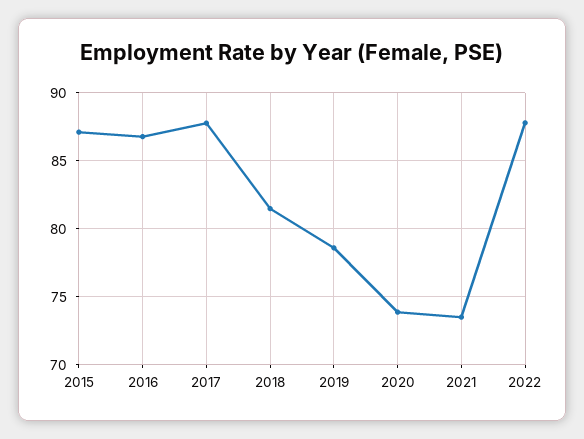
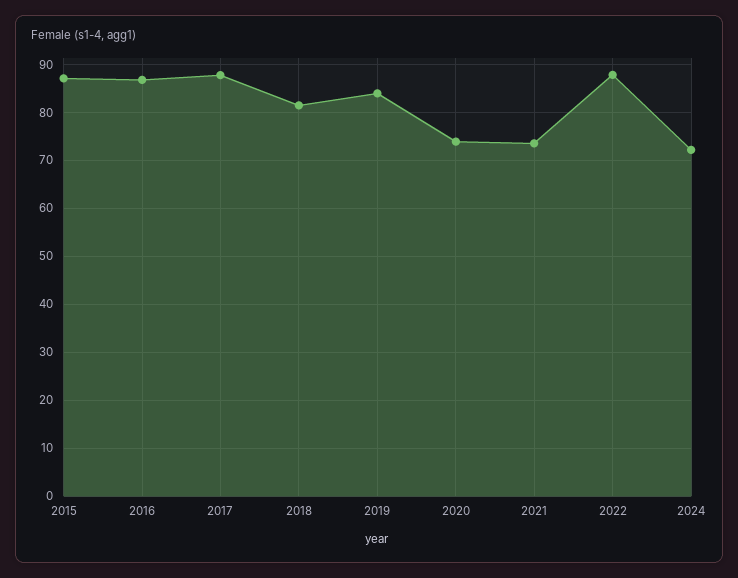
2019: 78.5 -> 84
2024: none -> 72

